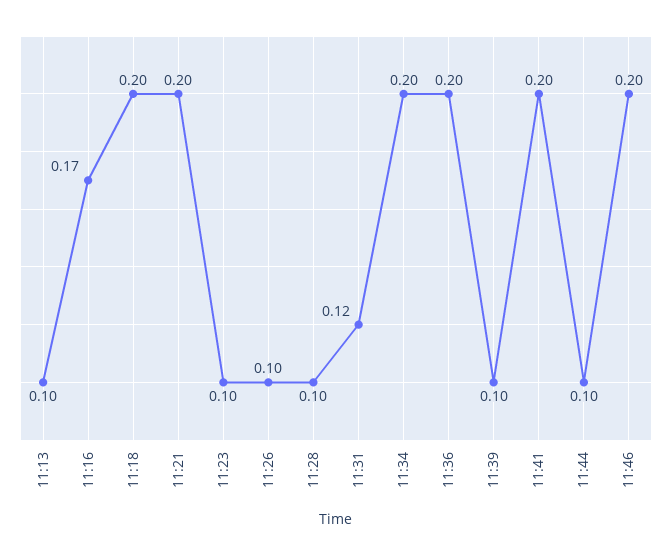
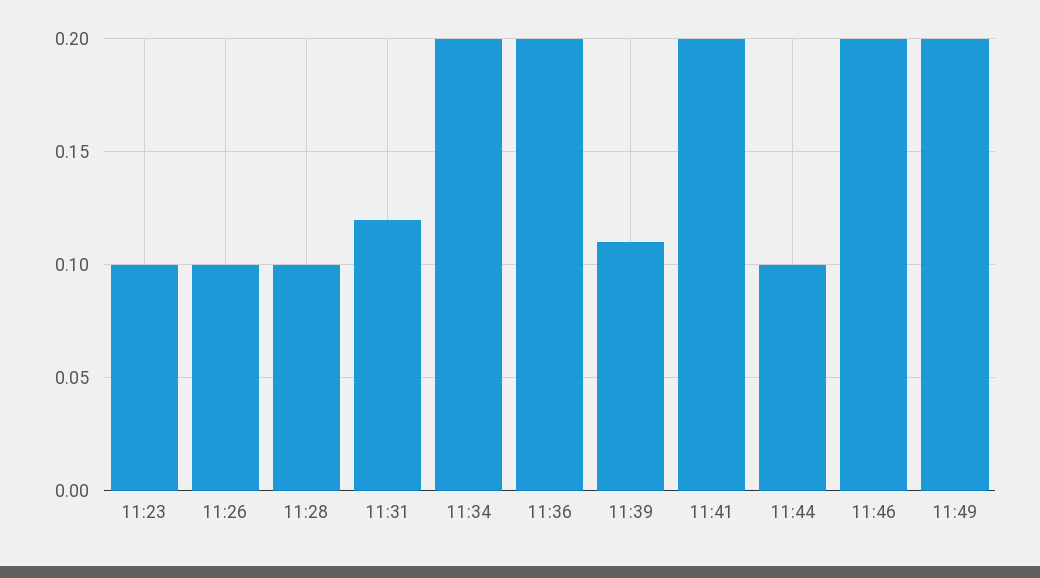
11:13: 0.1 -> none
11:16: 0.17 -> none
11:18: 0.2 -> none
11:21: 0.2 -> none
11:39: 0.1 -> 0.11
11:49: none -> 0.2

